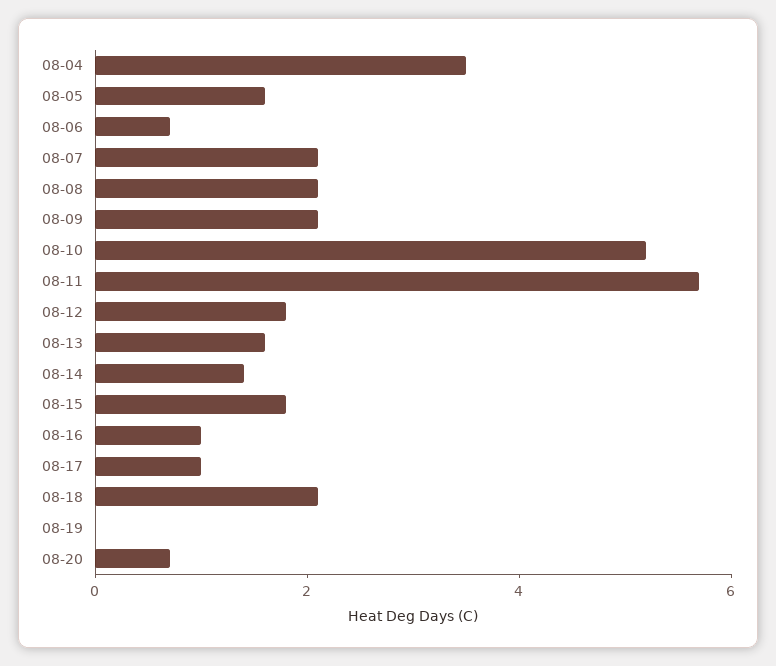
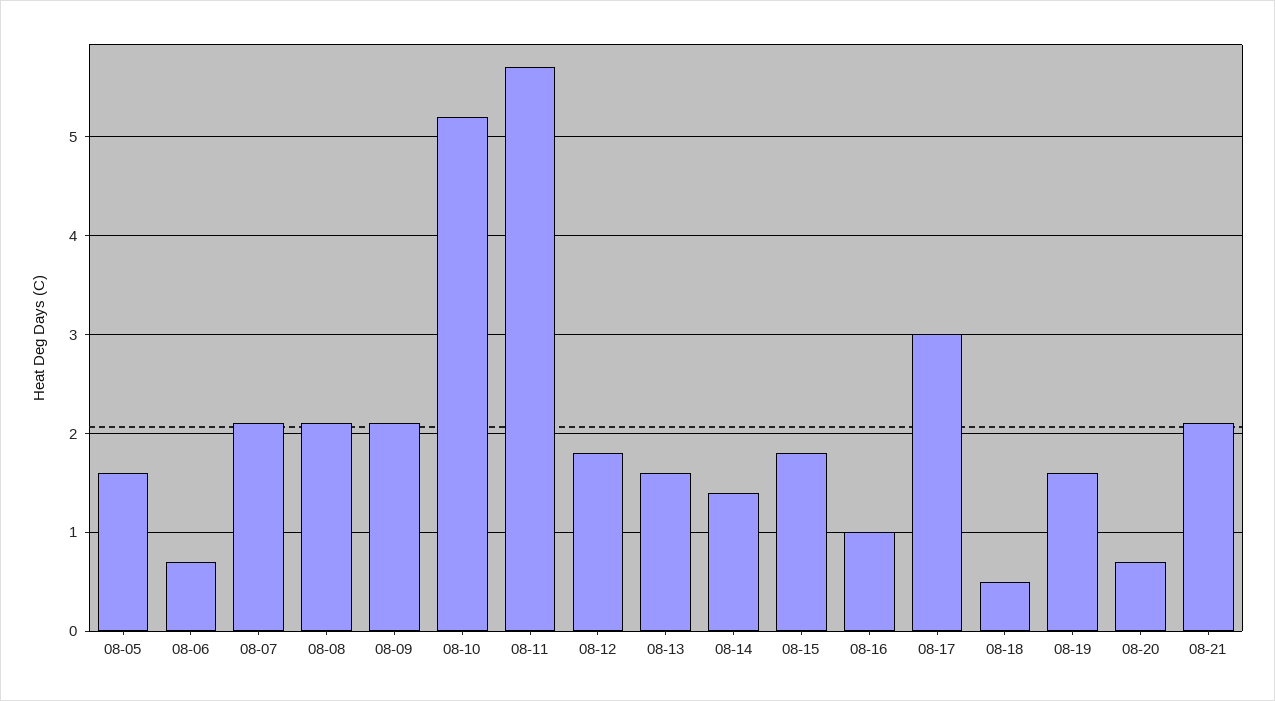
08-04: 3.5 -> none
08-17: 1 -> 3
08-18: 2 -> 0.5
08-19: 0 -> 1.6
08-21: none -> 2.1

